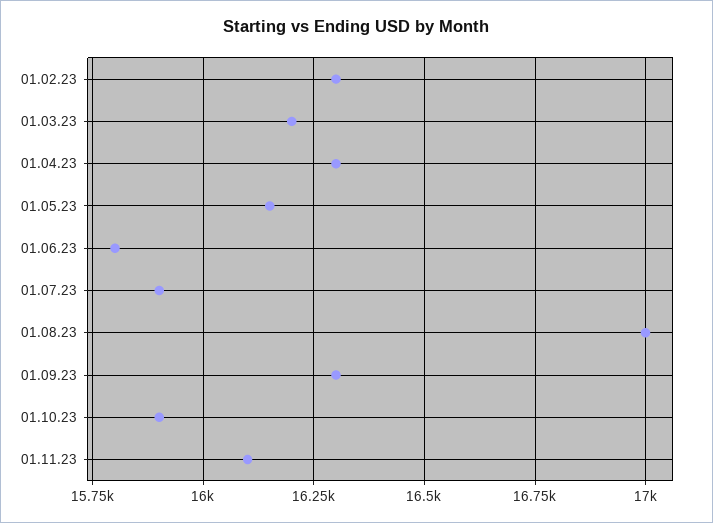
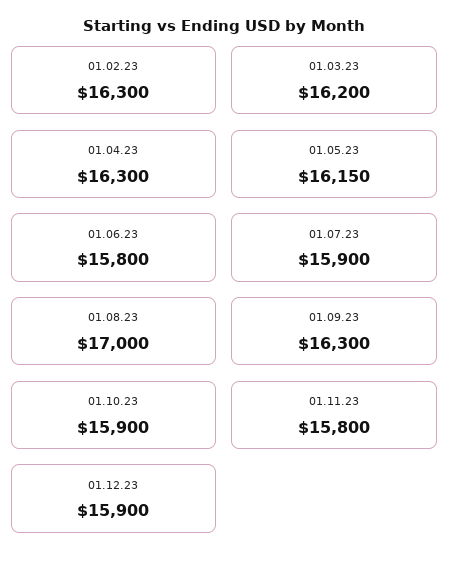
01.11.23: 16100 -> 15800
01.12.23: none -> 15900

